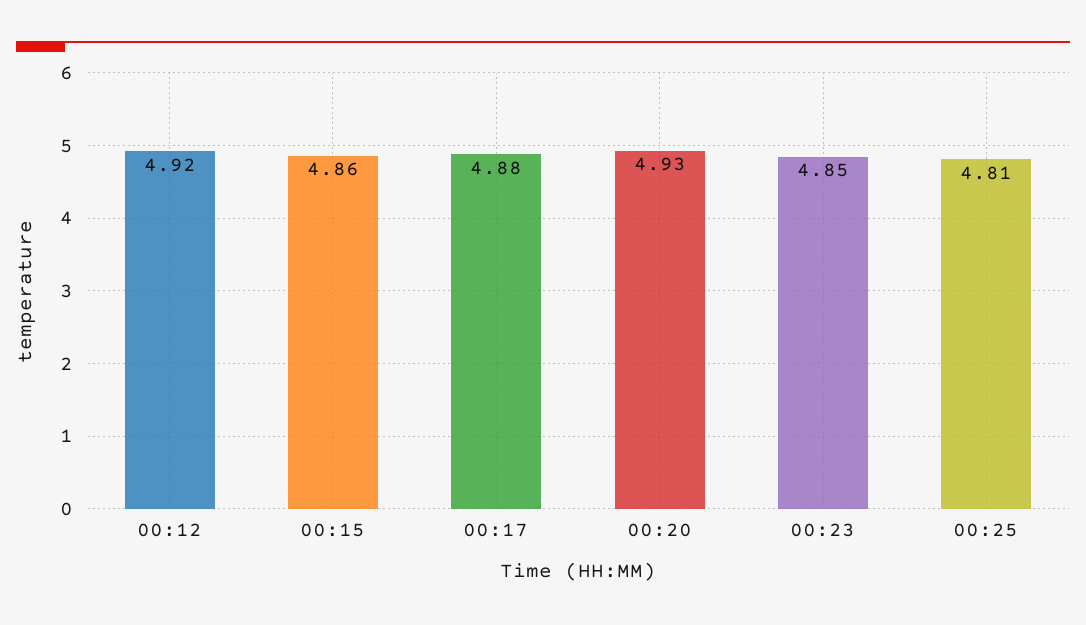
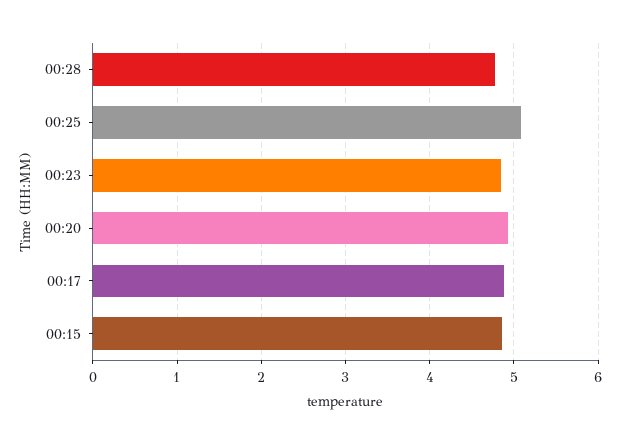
00:12: 4.92 -> none
00:25: 4.81 -> 5.1
00:28: none -> 4.8

